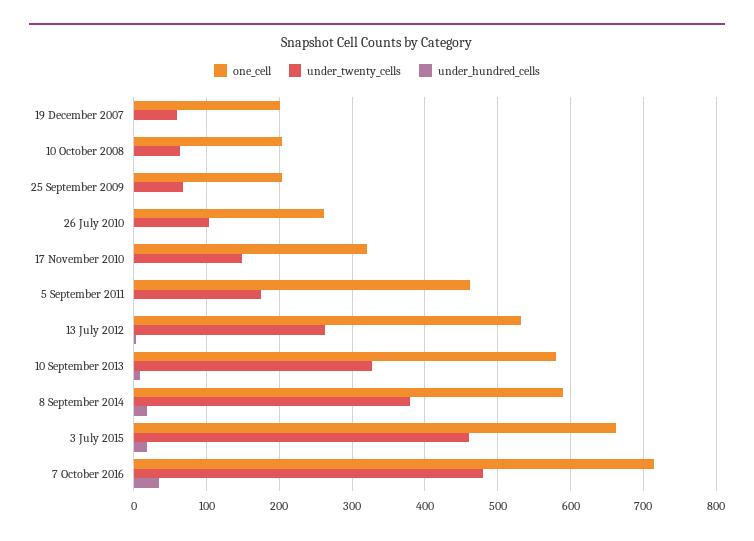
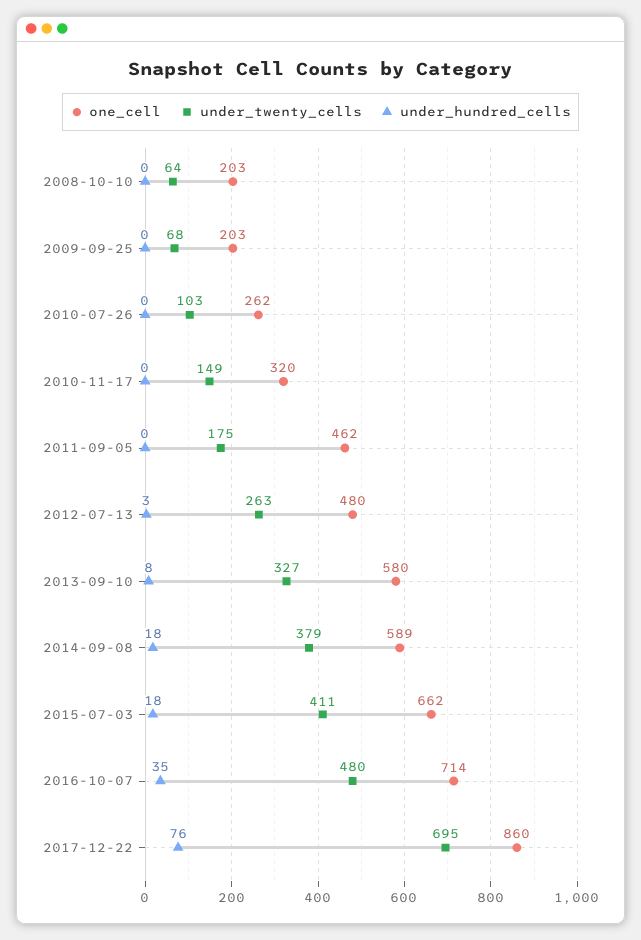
one_cell, 19 December 2007: 200 -> none
under_twenty_cells, 19 December 2007: 60 -> none
under_hundred_cells, 19 December 2007: 0 -> none
one_cell, 13 July 2012: 530 -> 480
under_twenty_cells, 3 July 2015: 460 -> 411
one_cell, 2017-12-22: none -> 860
under_twenty_cells, 2017-12-22: none -> 695
under_hundred_cells, 2017-12-22: none -> 76

